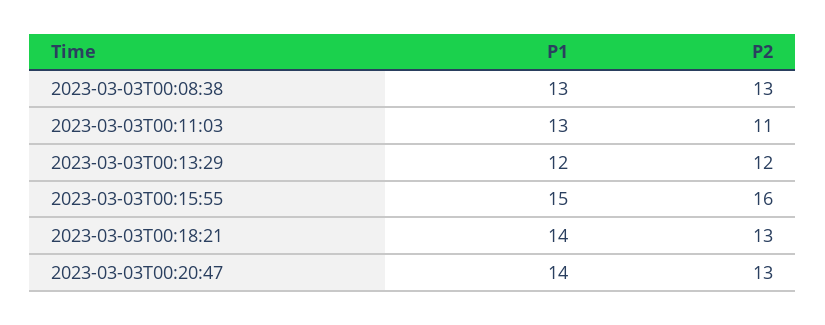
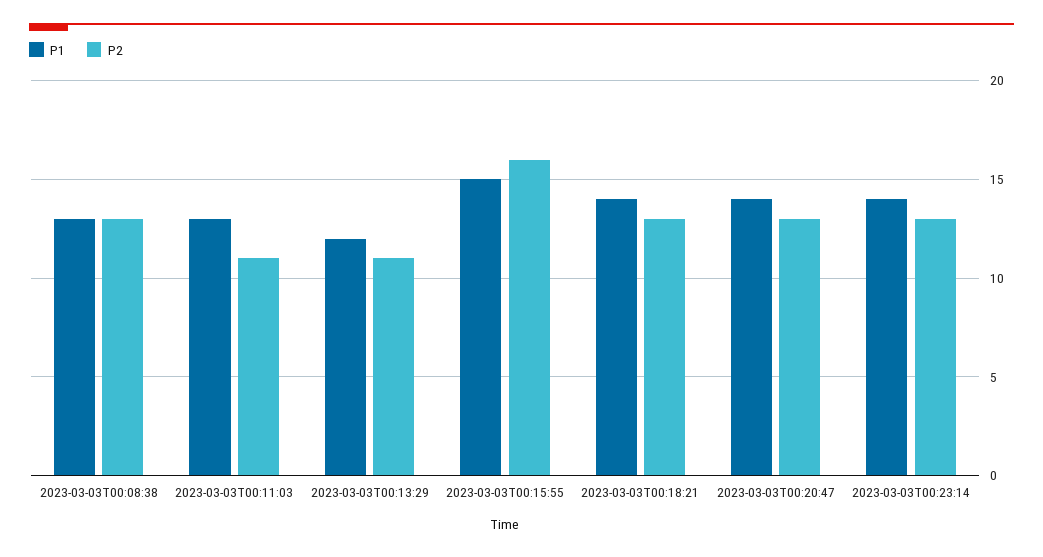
P2, 2023-03-03T00:13:29: 12 -> 11
P1, 2023-03-03T00:23:14: none -> 14
P2, 2023-03-03T00:23:14: none -> 13

